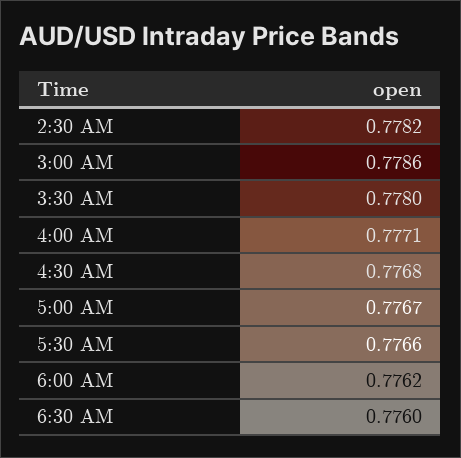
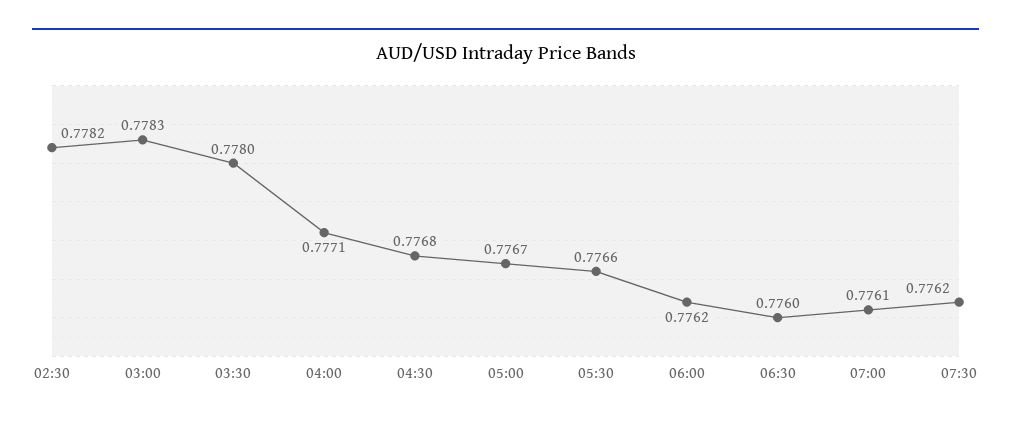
3:00 AM: 0.7786 -> 0.7783
07:00: none -> 0.7761
07:30: none -> 0.7762

